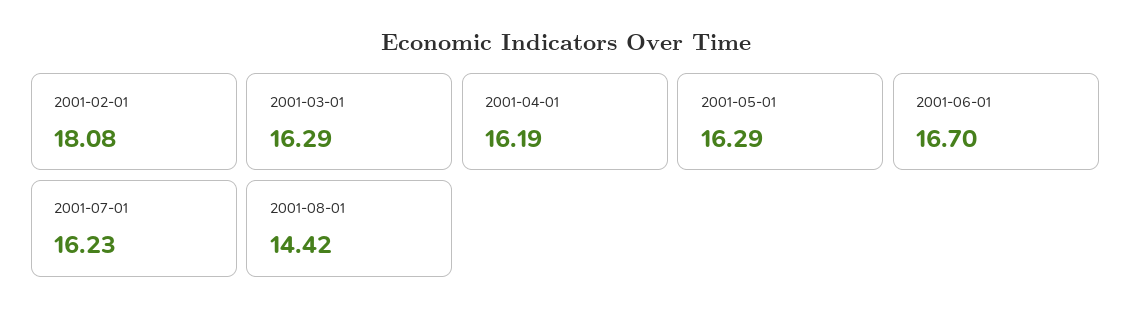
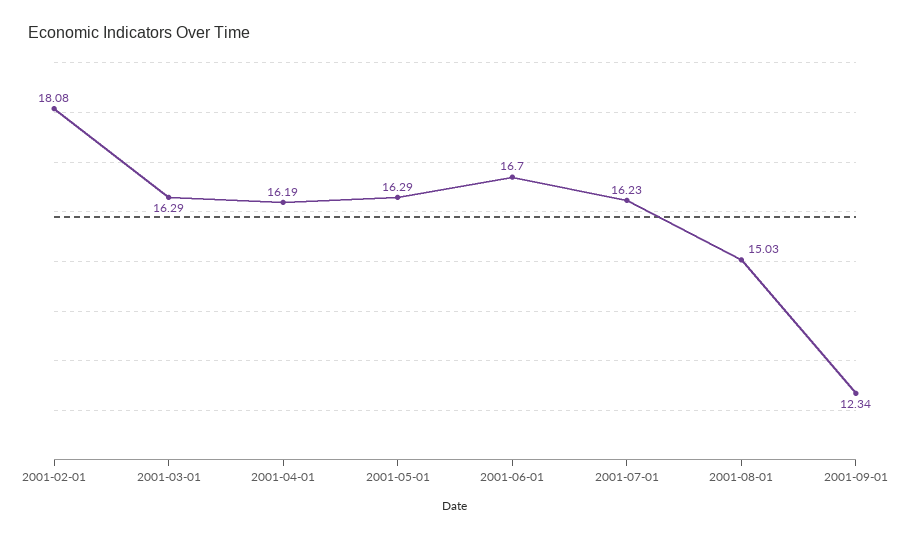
2001-08-01: 14.42 -> 15.03
2001-09-01: none -> 12.34

